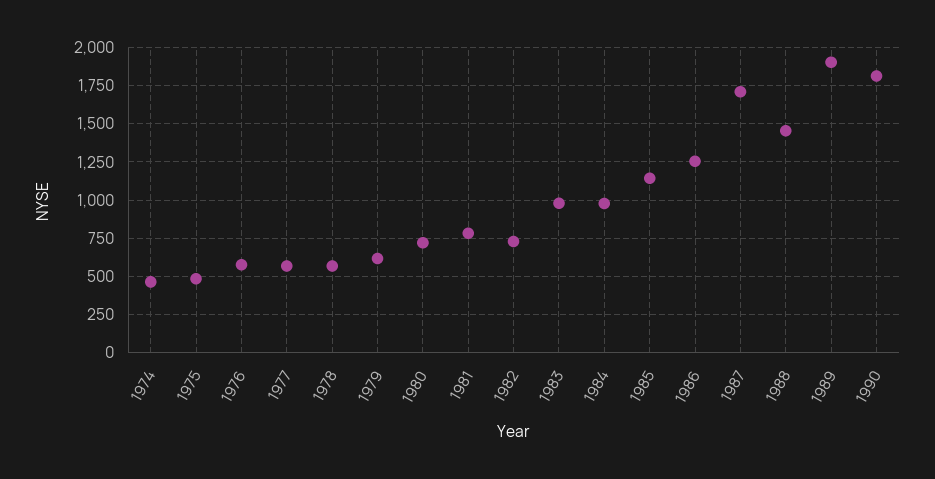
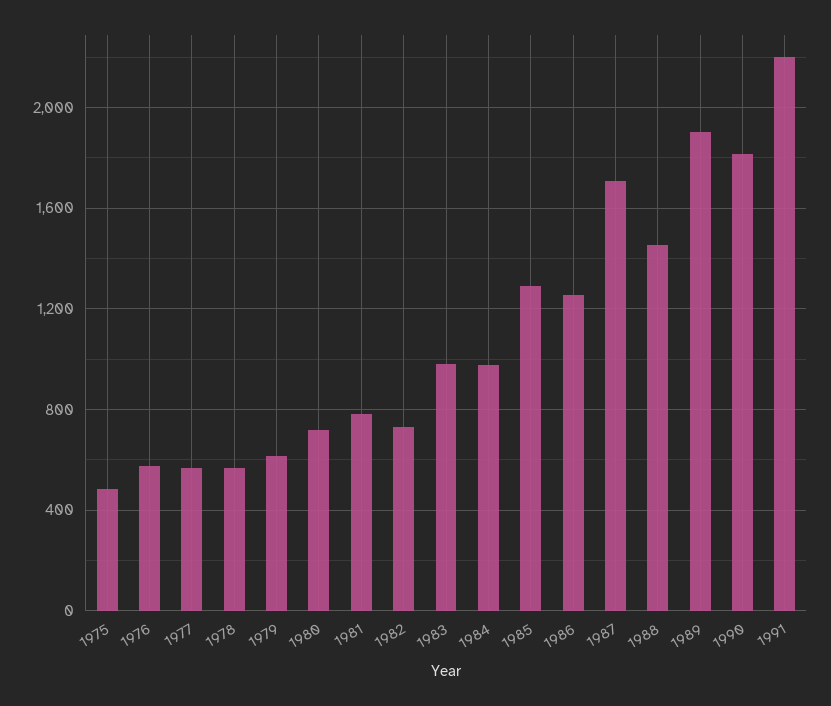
1974: 450 -> none
1985: 1150 -> 1300
1991: none -> 2200

